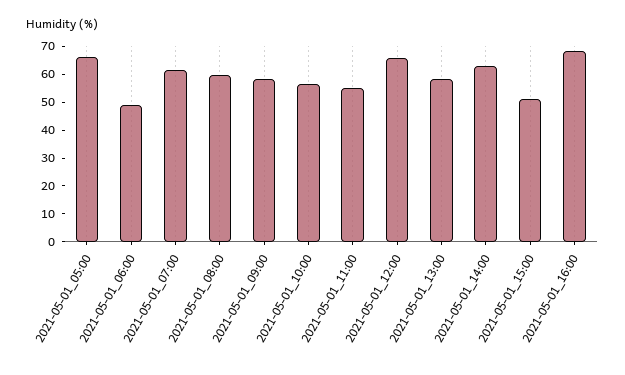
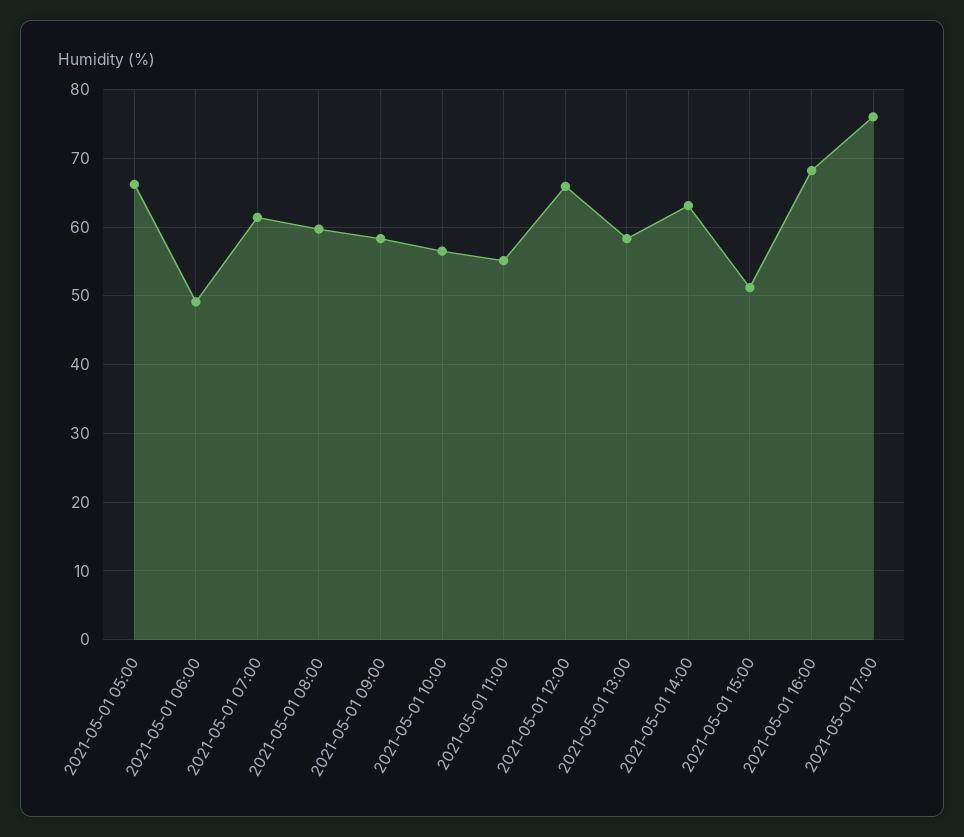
2021-05-01 17:00: none -> 76

